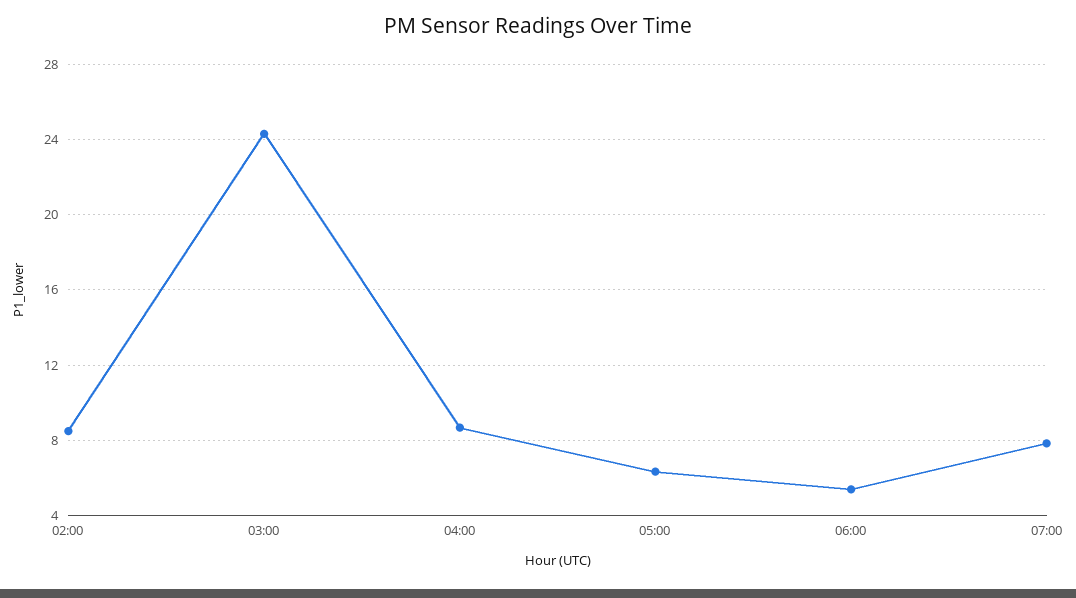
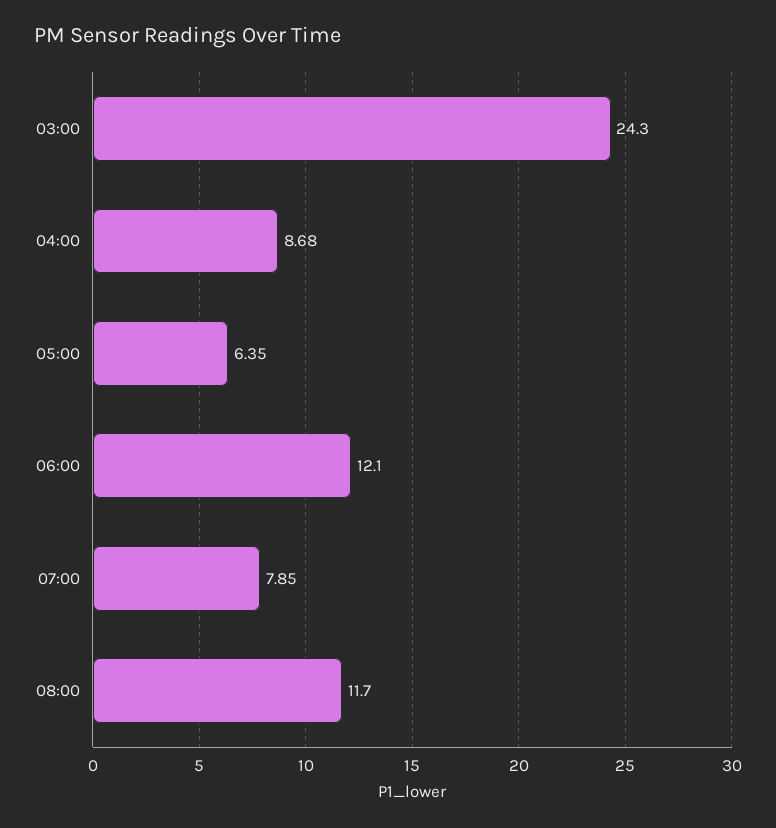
02:00: 8.5 -> none
06:00: 5.5 -> 12.1
08:00: none -> 11.7

